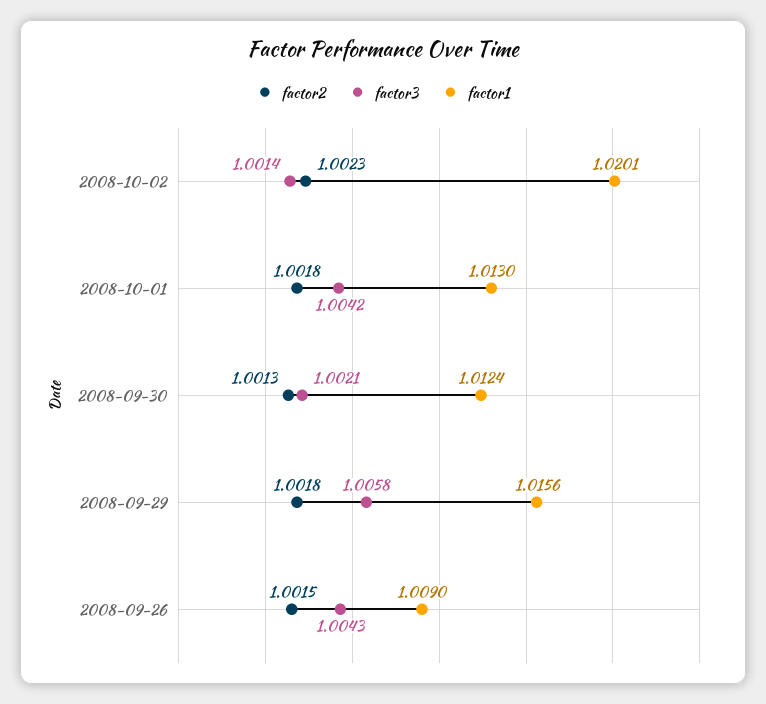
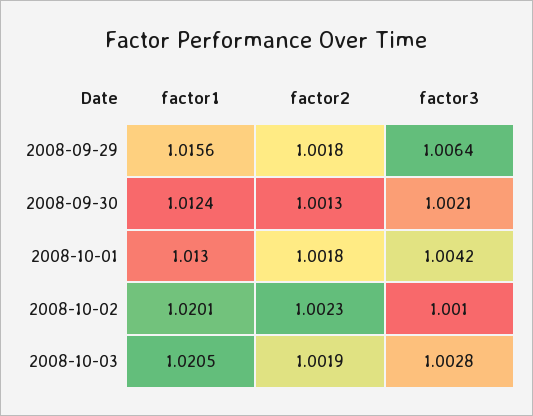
factor3, 2008-10-02: 1.0014 -> 1.001
factor3, 2008-09-29: 1.0058 -> 1.0064
factor2, 2008-09-26: 1.0015 -> none
factor3, 2008-09-26: 1.0043 -> none
factor1, 2008-09-26: 1.009 -> none
factor1, 2008-10-03: none -> 1.0205
factor2, 2008-10-03: none -> 1.0019
factor3, 2008-10-03: none -> 1.0028

